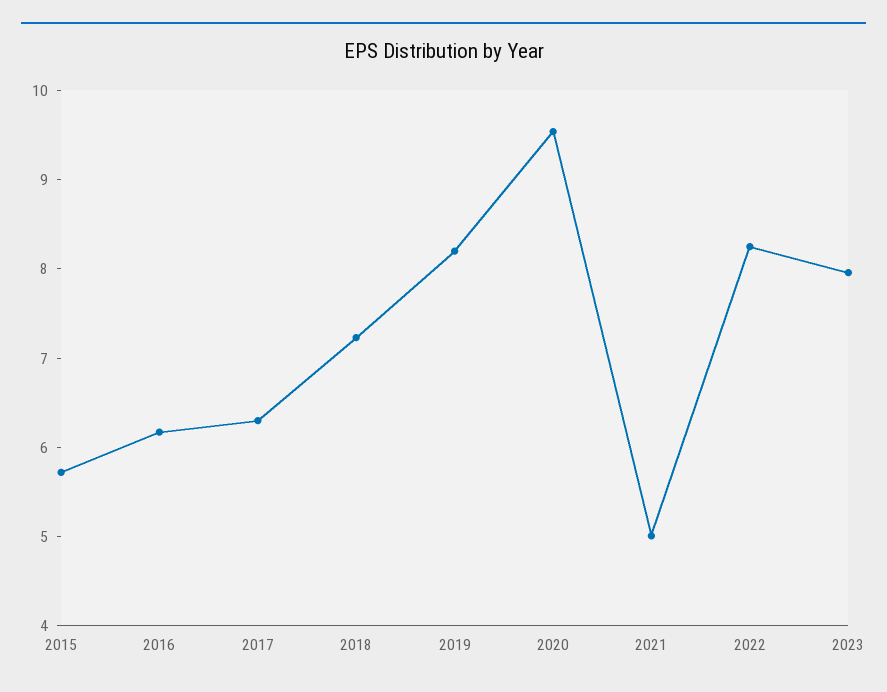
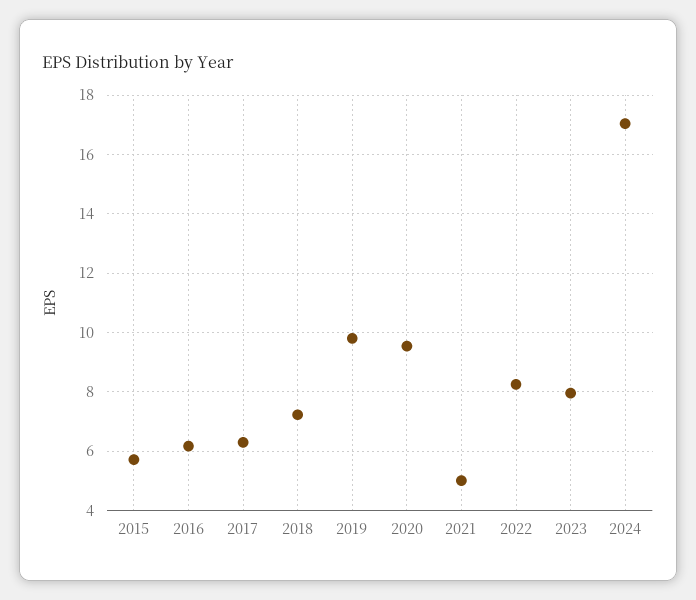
2019: 8.2 -> 9.75
2024: none -> 17

